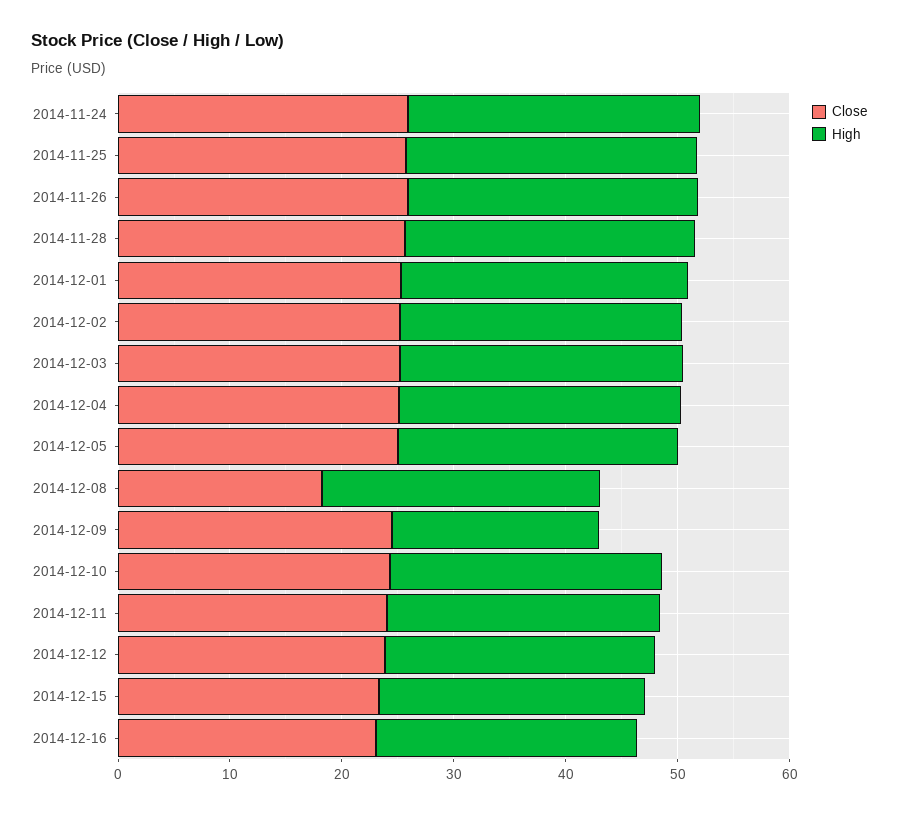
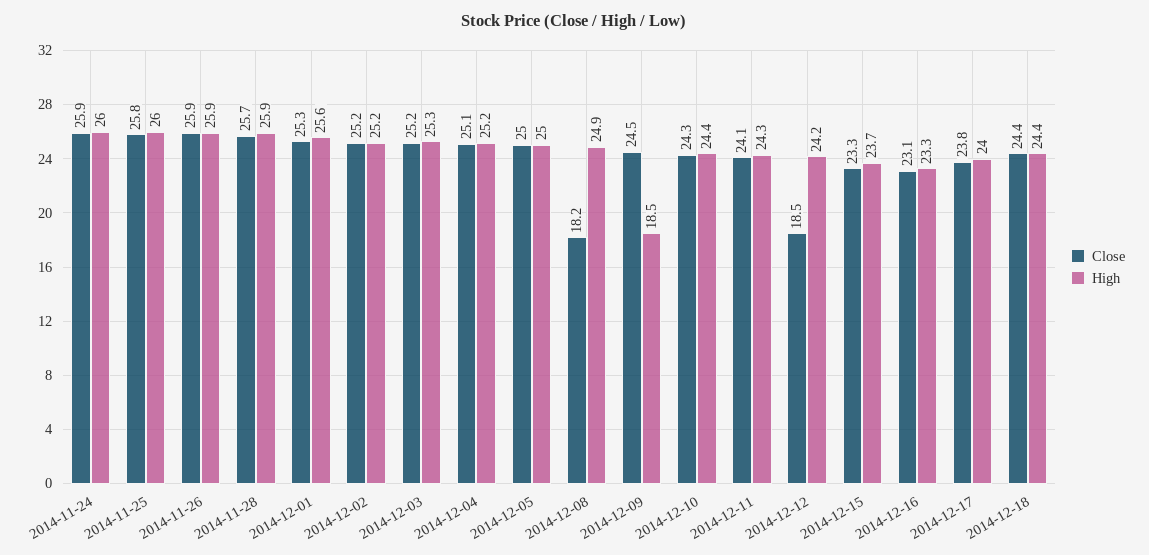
Close, 2014-12-12: 24 -> 18.5
Close, 2014-12-17: none -> 23.8
High, 2014-12-17: none -> 24
Close, 2014-12-18: none -> 24.4
High, 2014-12-18: none -> 24.4

